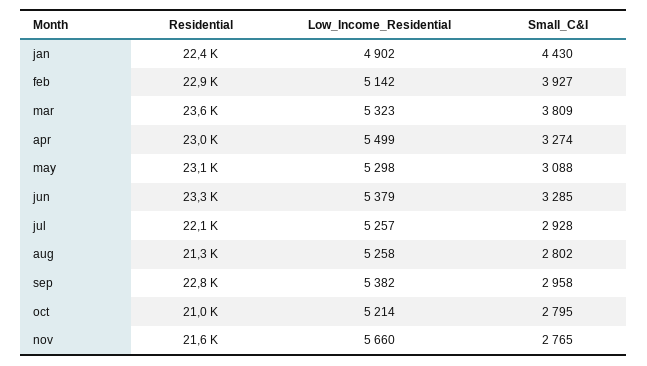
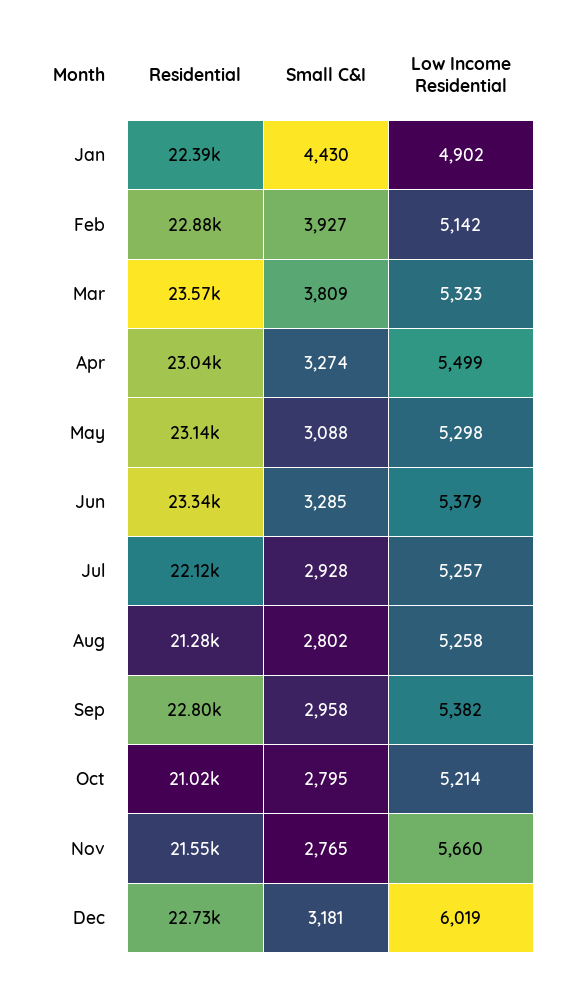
Residential, Dec: none -> 22730
Small_C&I, Dec: none -> 3181
Low_Income_Residential, Dec: none -> 6019

